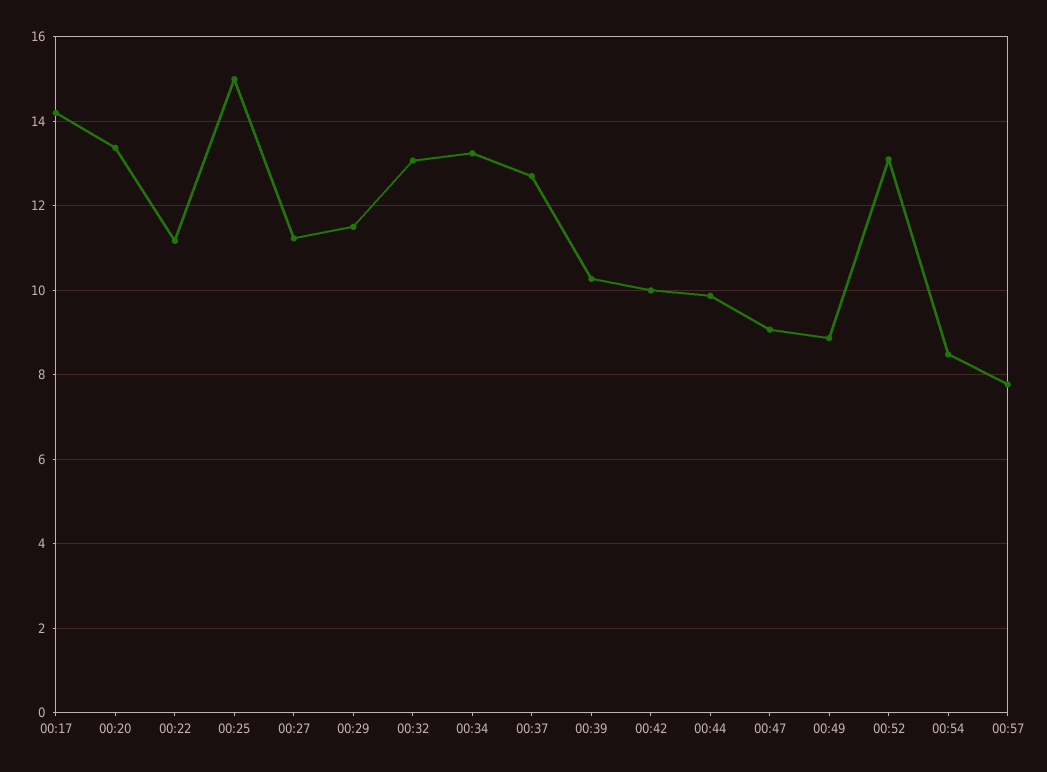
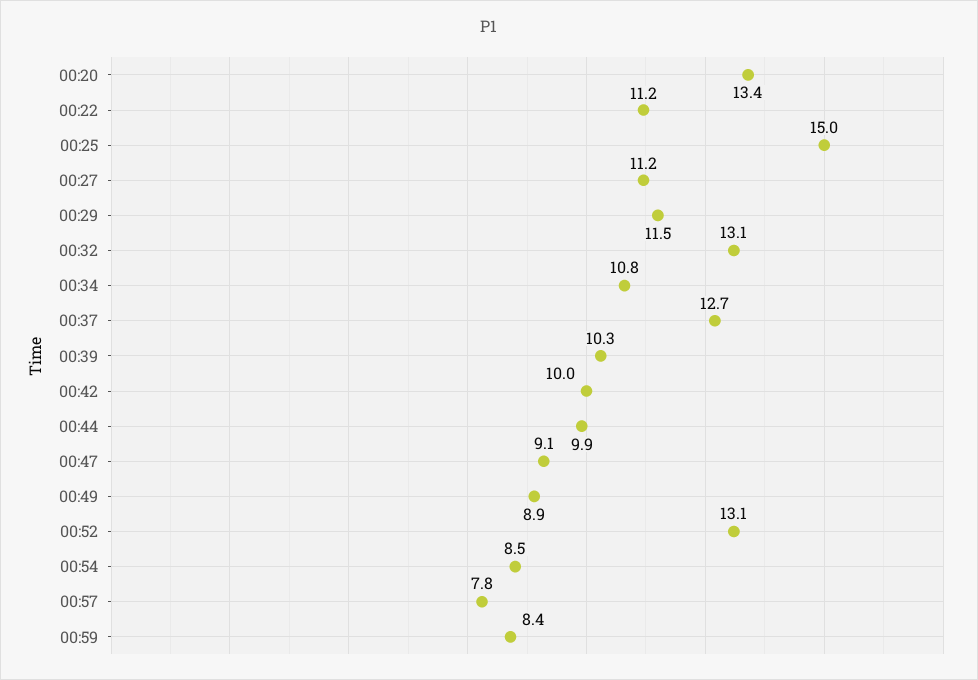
00:17: 14.2 -> none
00:34: 13.2 -> 10.8
00:59: none -> 8.4

